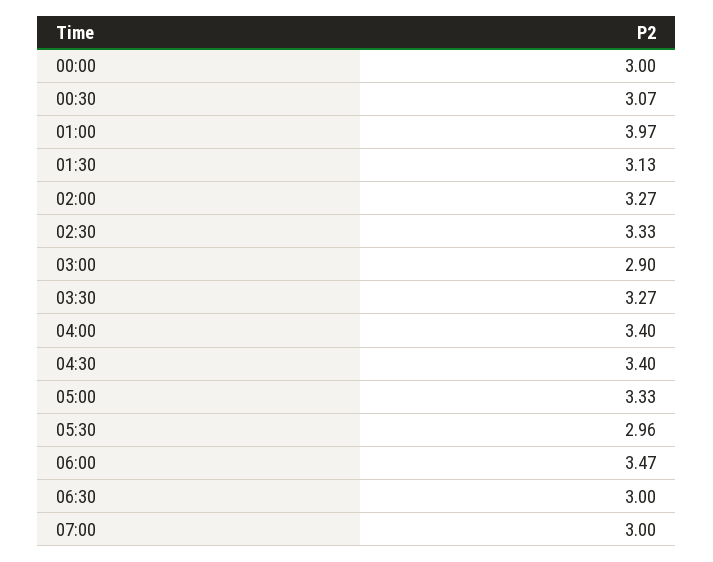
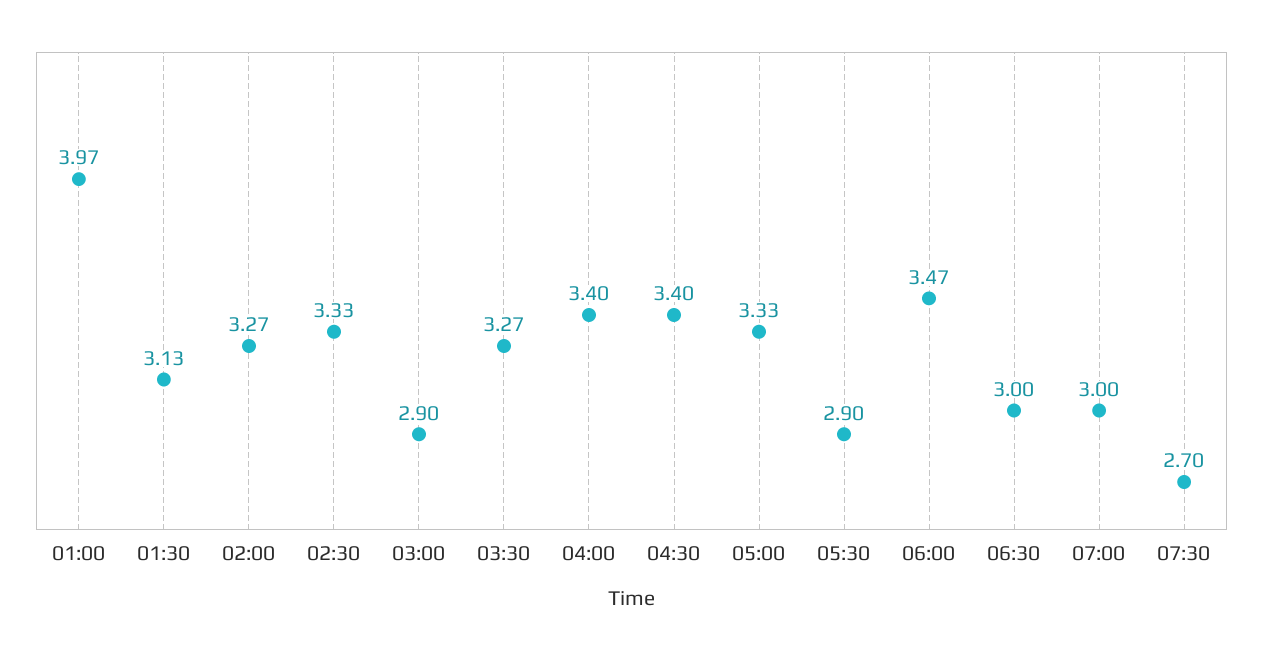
00:00: 3 -> none
00:30: 3.07 -> none
05:30: 2.96 -> 2.9
07:30: none -> 2.7

